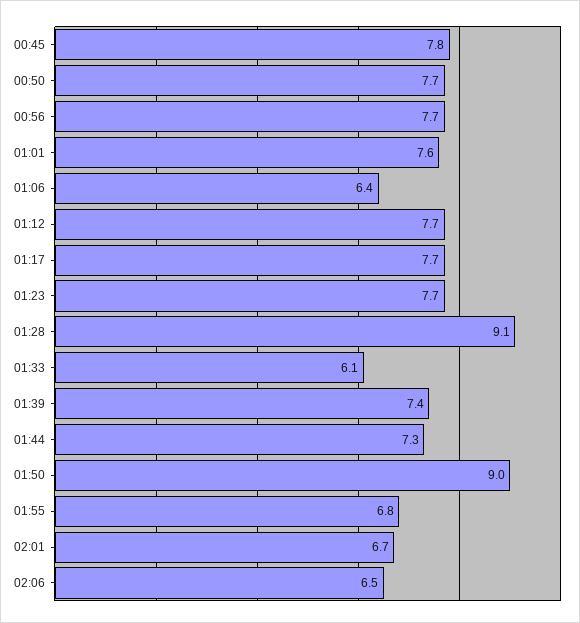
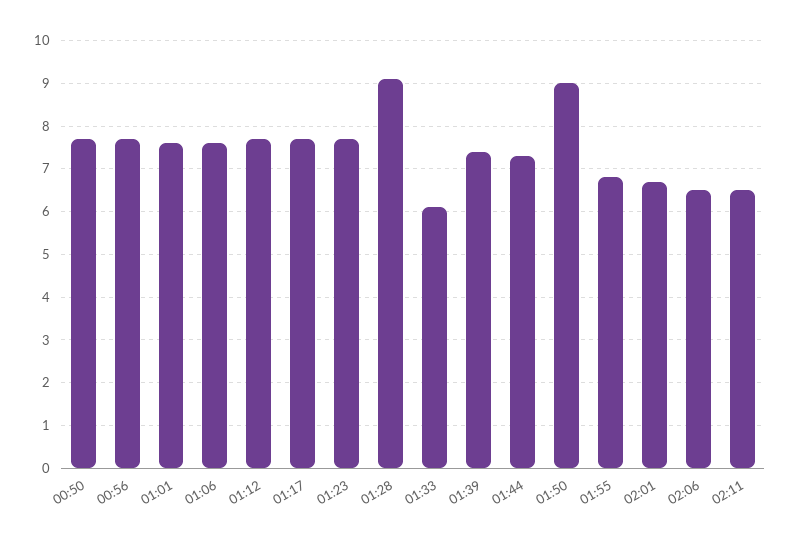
00:45: 7.8 -> none
01:06: 6.4 -> 7.5
02:11: none -> 6.5

